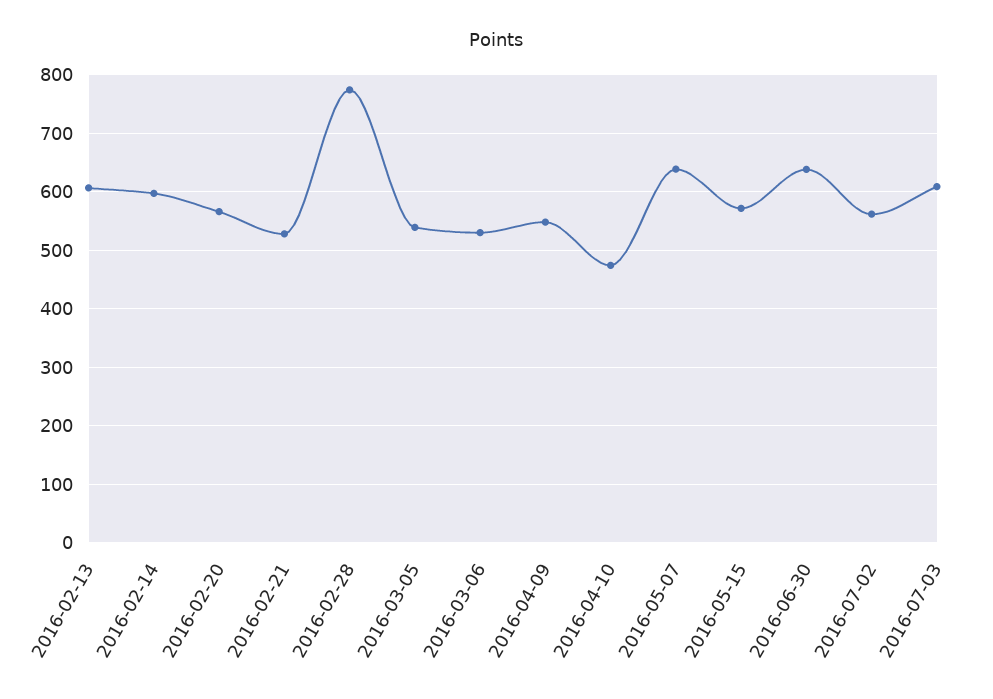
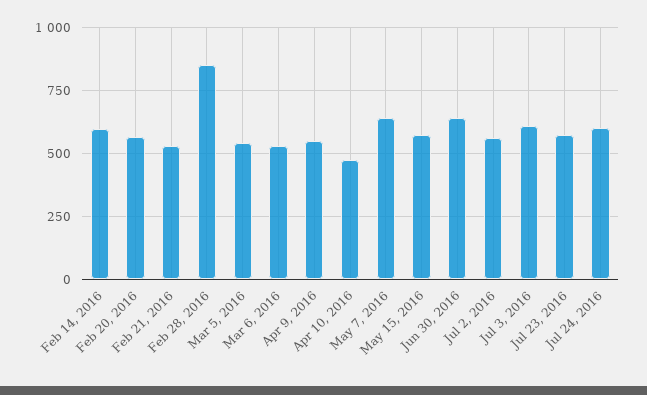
2016-02-13: 600 -> none
2016-02-28: 780 -> 850
Jul 23, 2016: none -> 575
Jul 24, 2016: none -> 600

